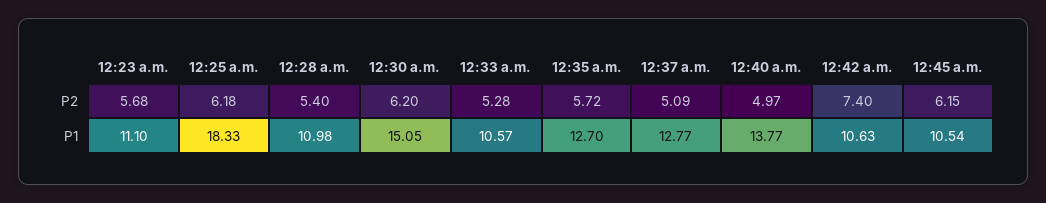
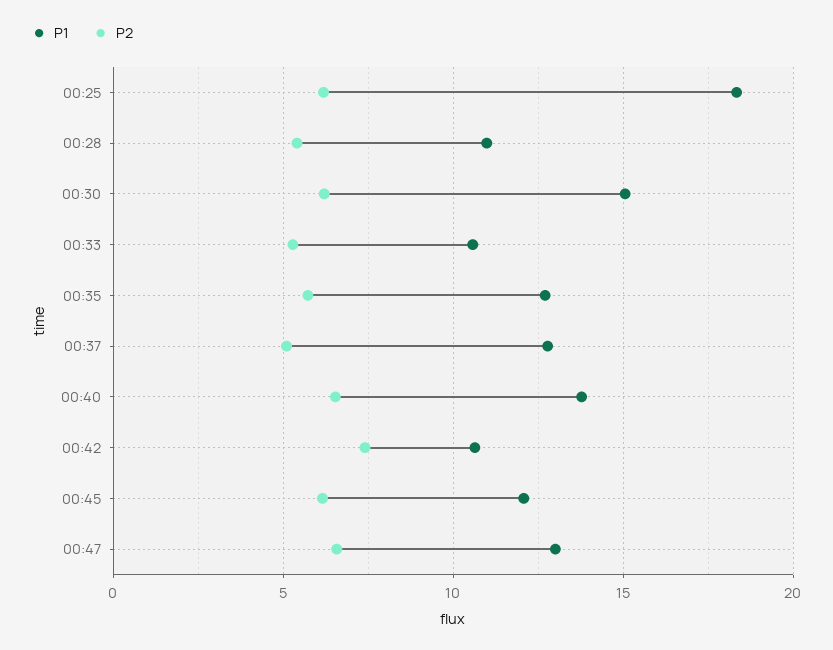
P2, 12:23 a.m.: 5.68 -> none
P2, 12:40 a.m.: 4.97 -> 6.5
P1, 12:23 a.m.: 11.1 -> none
P1, 12:45 a.m.: 10.54 -> 12
P1, 00:47: none -> 13
P2, 00:47: none -> 6.5

